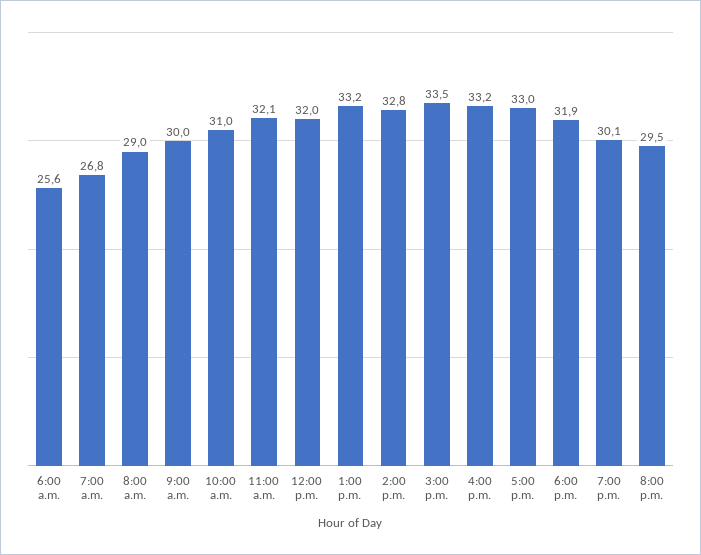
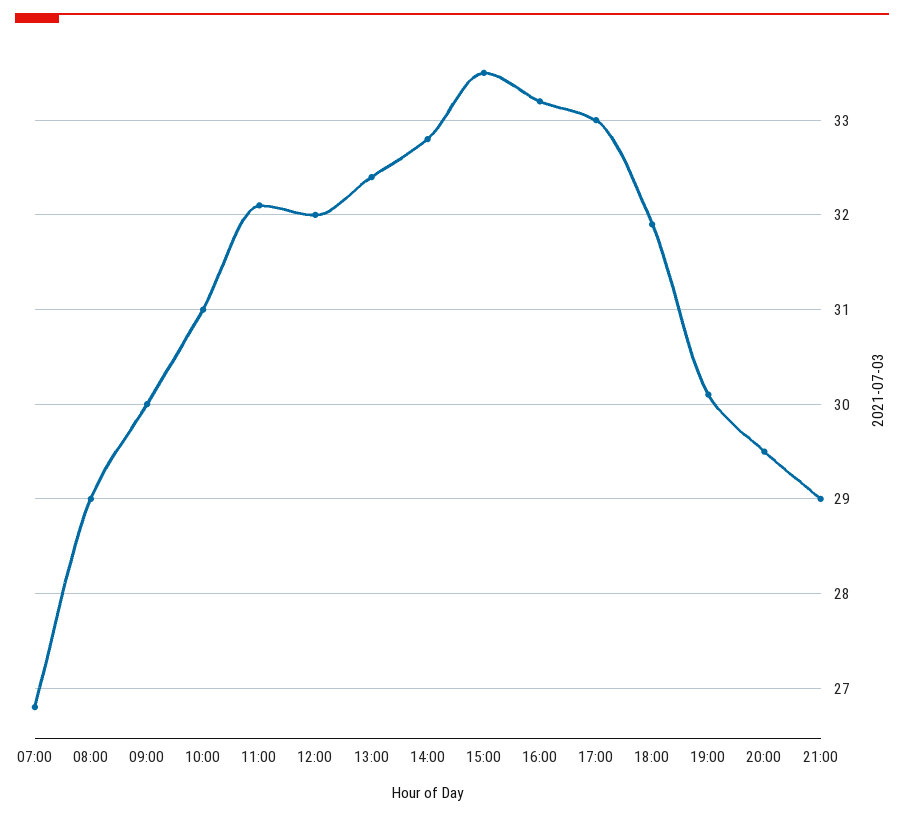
6:00 a.m.: 25.6 -> none
1:00 p.m.: 33.2 -> 32.4
21:00: none -> 29

